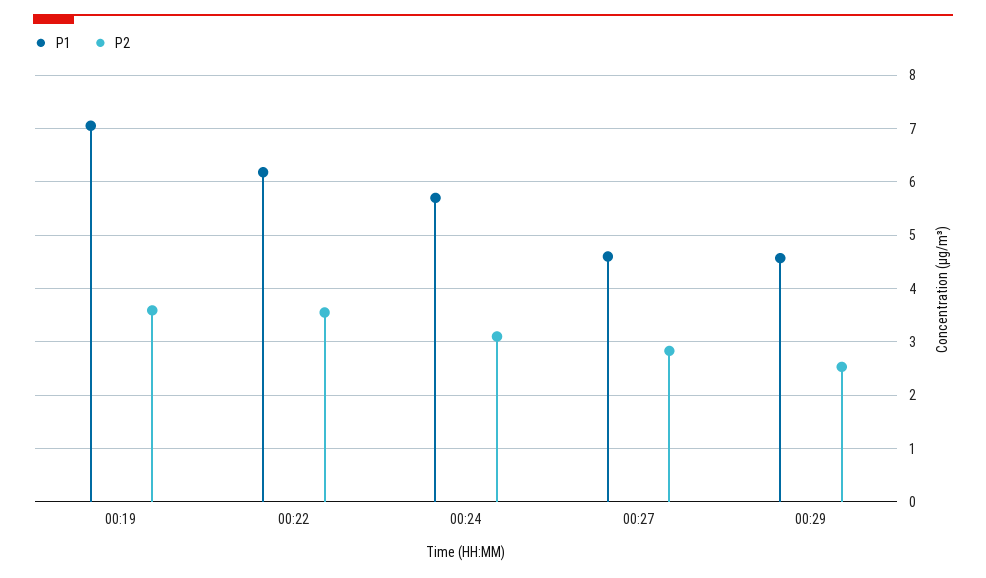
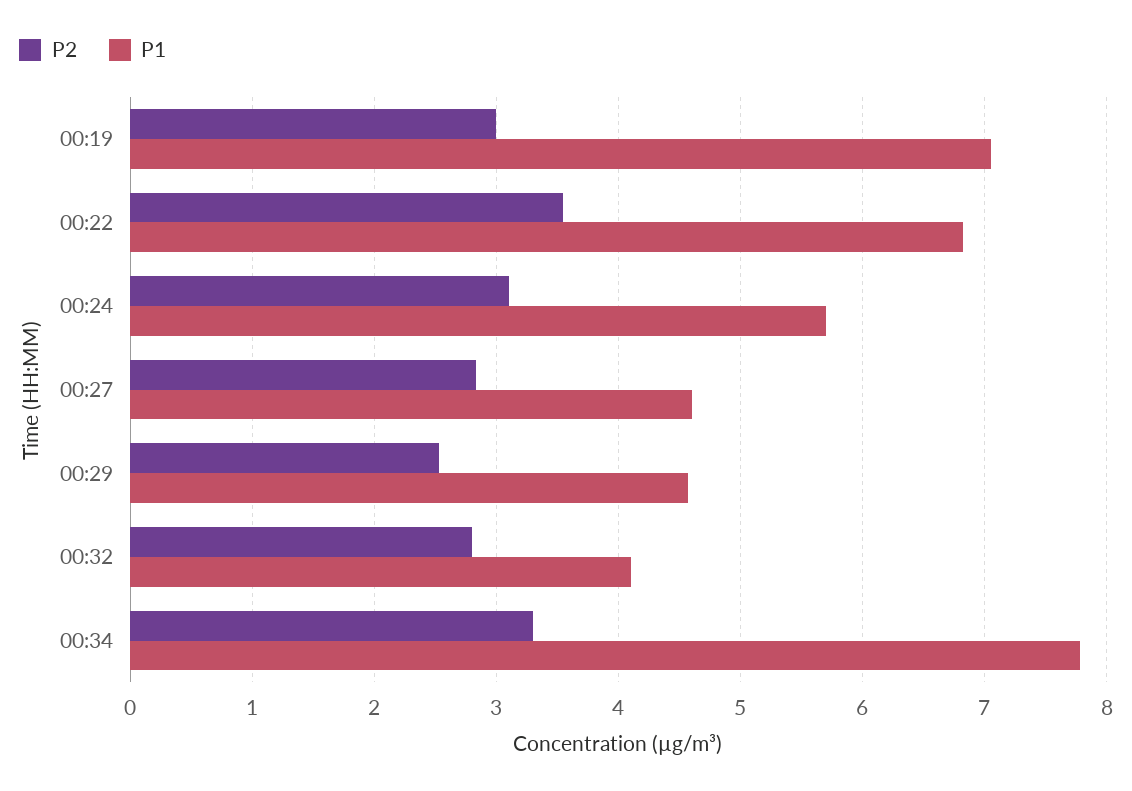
P2, 00:19: 3.6 -> 3
P1, 00:22: 6.2 -> 6.8
P2, 00:32: none -> 2.8
P1, 00:32: none -> 4.1
P2, 00:34: none -> 3.3
P1, 00:34: none -> 7.8

